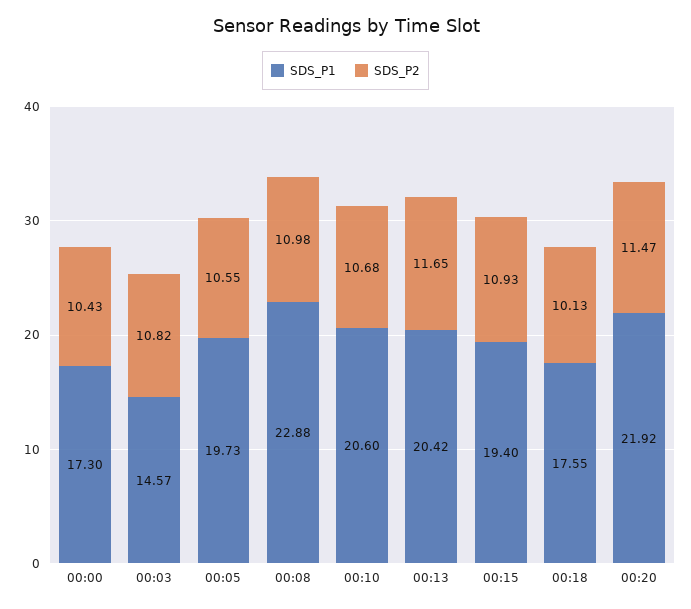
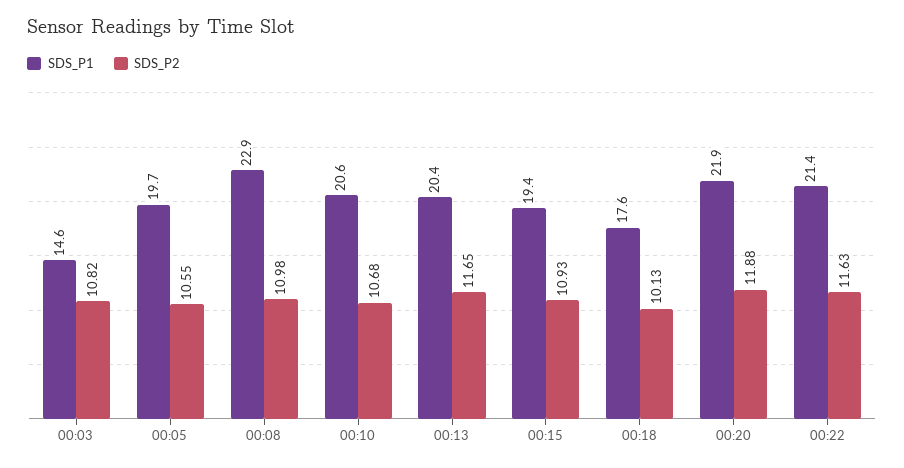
SDS_P1, 00:00: 17.3 -> none
SDS_P2, 00:00: 10.43 -> none
SDS_P2, 00:20: 11.47 -> 11.88
SDS_P1, 00:22: none -> 21.4
SDS_P2, 00:22: none -> 11.63

